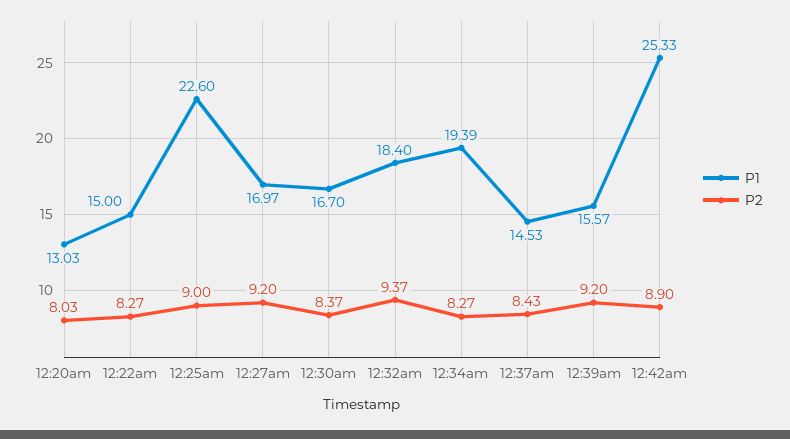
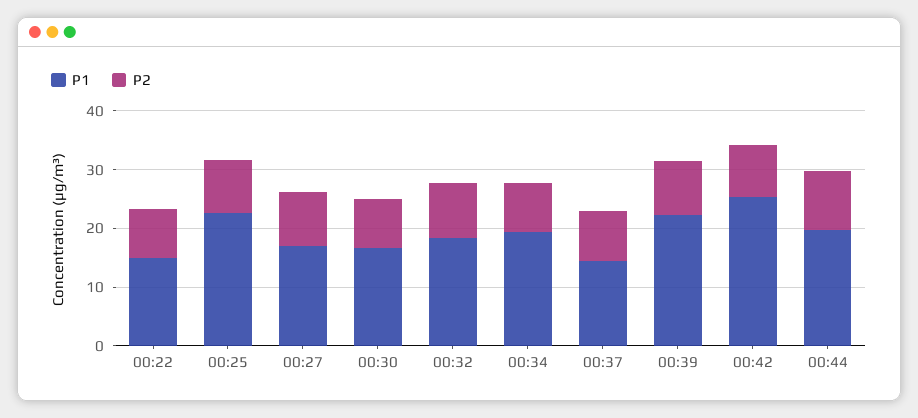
P1, 12:20am: 13.03 -> none
P2, 12:20am: 8.03 -> none
P1, 12:39am: 15.57 -> 22
P1, 00:44: none -> 20
P2, 00:44: none -> 10

